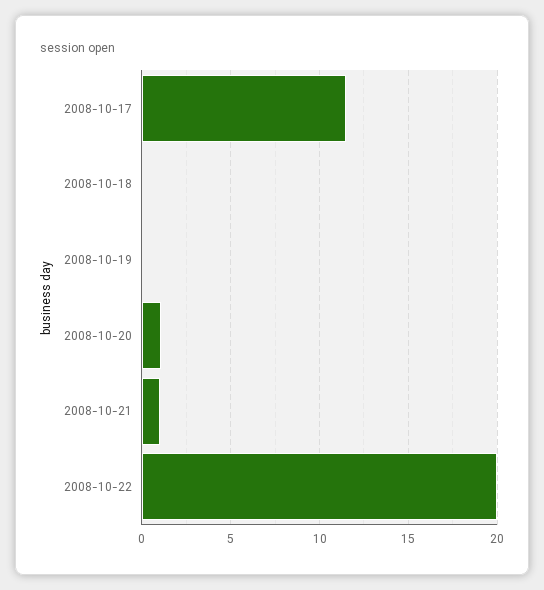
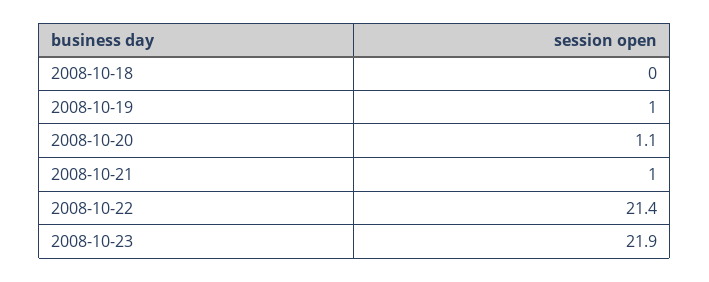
2008-10-17: 11.5 -> none
2008-10-19: 0 -> 1
2008-10-22: 20 -> 21.4
2008-10-23: none -> 21.9

